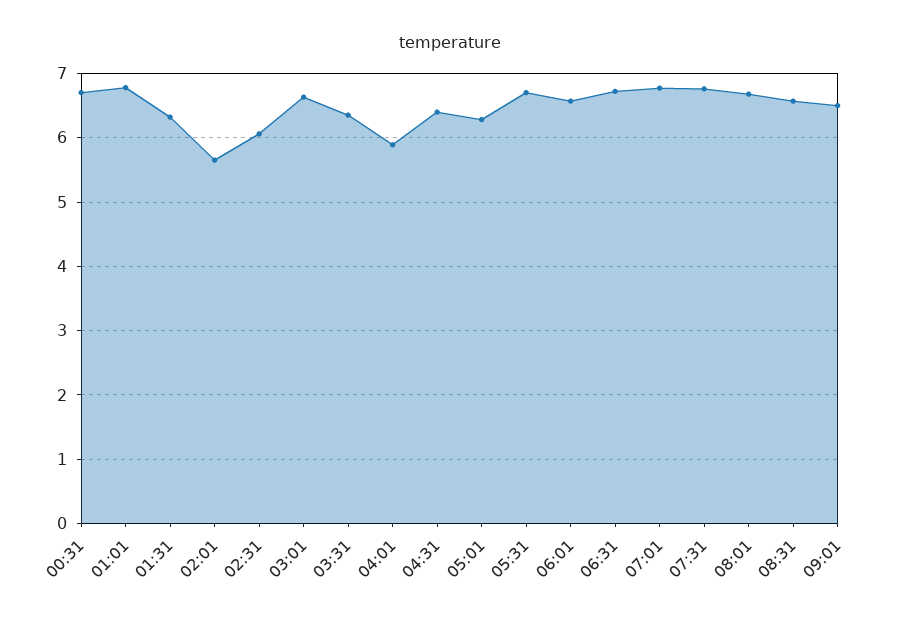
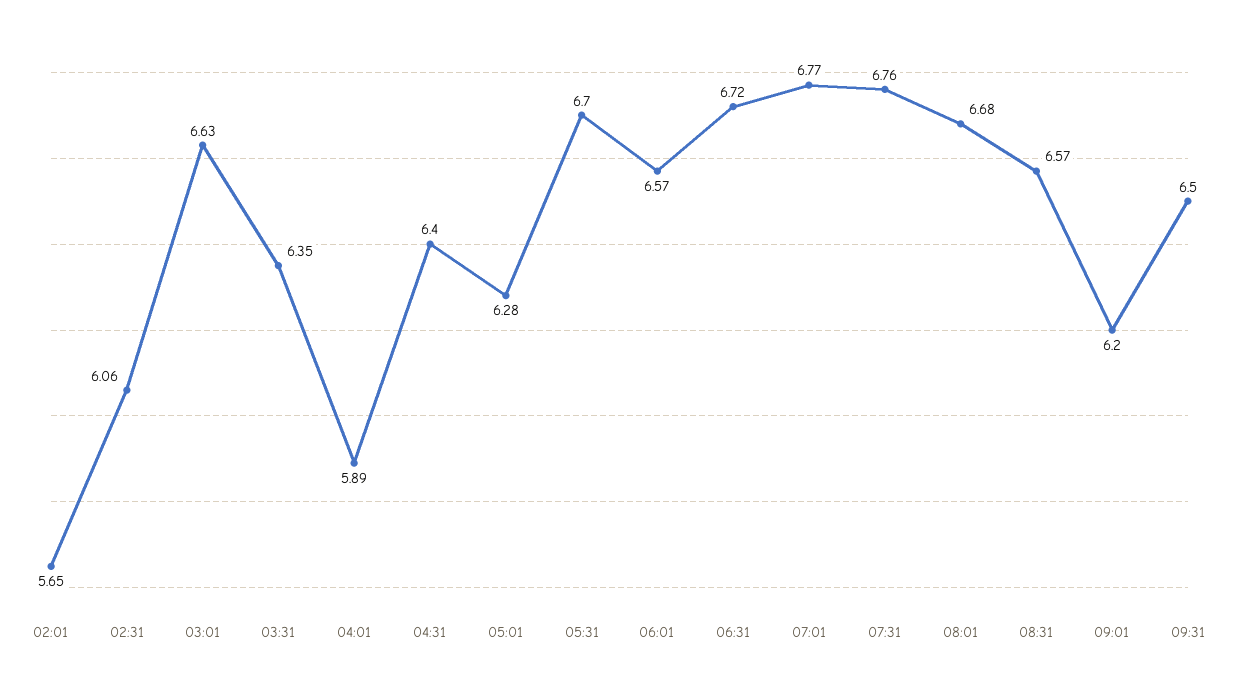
00:31: 6.7 -> none
01:01: 6.8 -> none
01:31: 6.3 -> none
09:01: 6.5 -> 6.2
09:31: none -> 6.5

